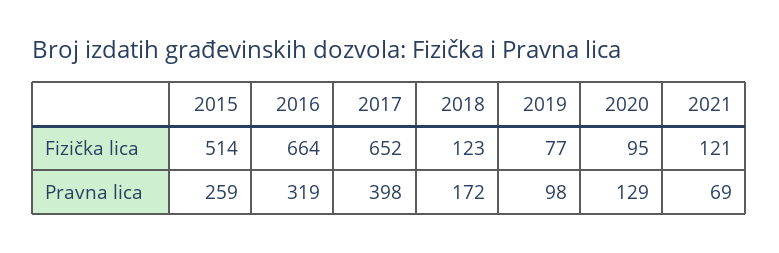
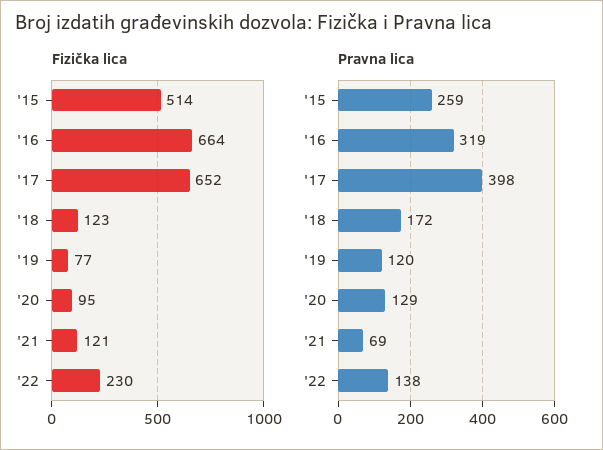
Pravna lica, 2019: 98 -> 120
Fizička lica, '22: none -> 230
Pravna lica, '22: none -> 138

